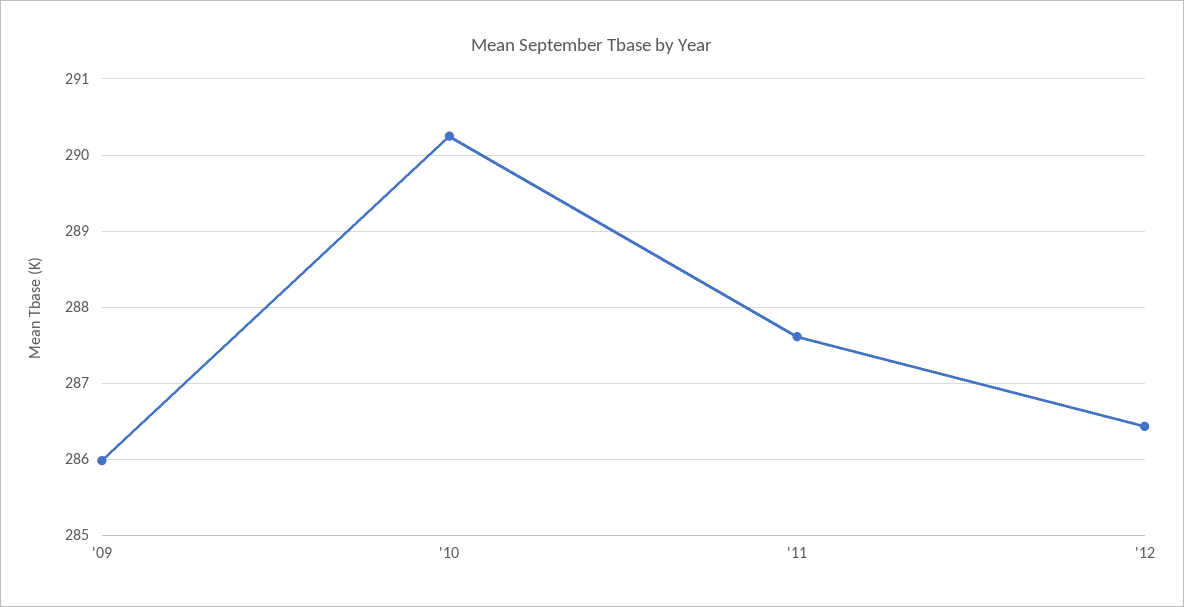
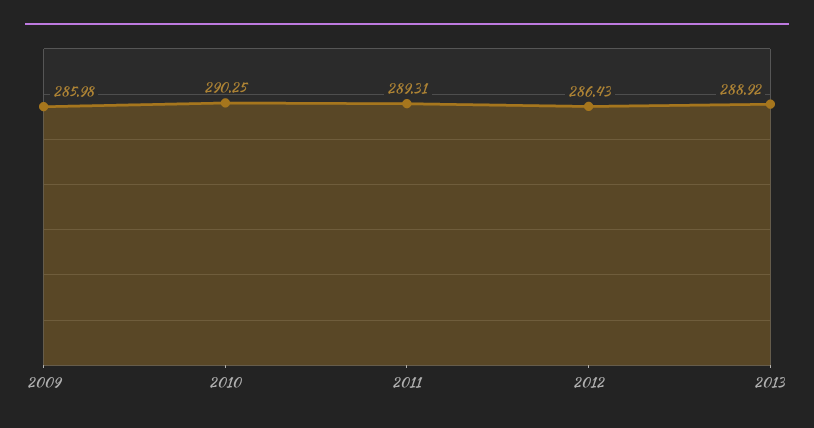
'11: 287.6 -> 289.31
2013: none -> 288.92

